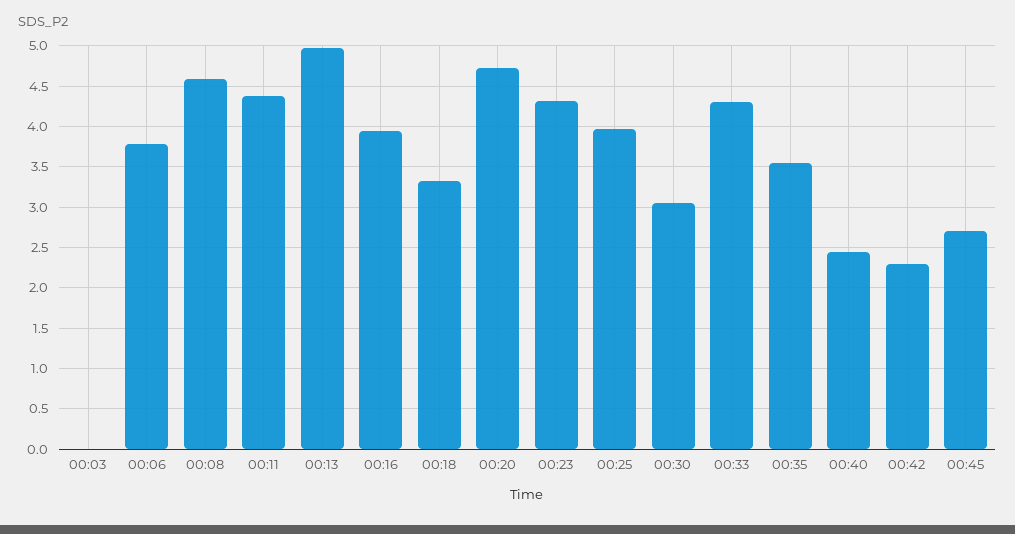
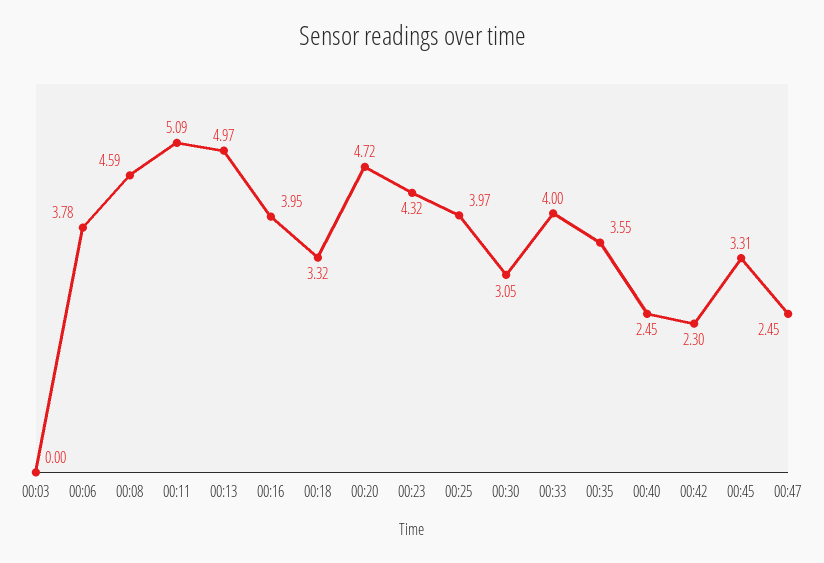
00:11: 4.4 -> 5.09
00:33: 4.3 -> 4
00:45: 2.7 -> 3.31
00:47: none -> 2.45

